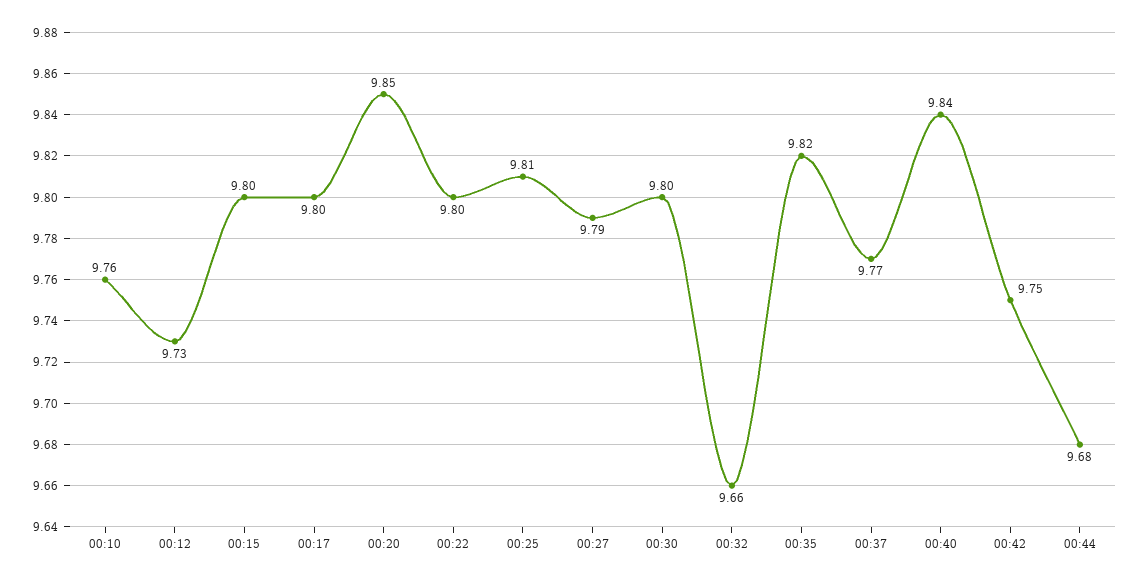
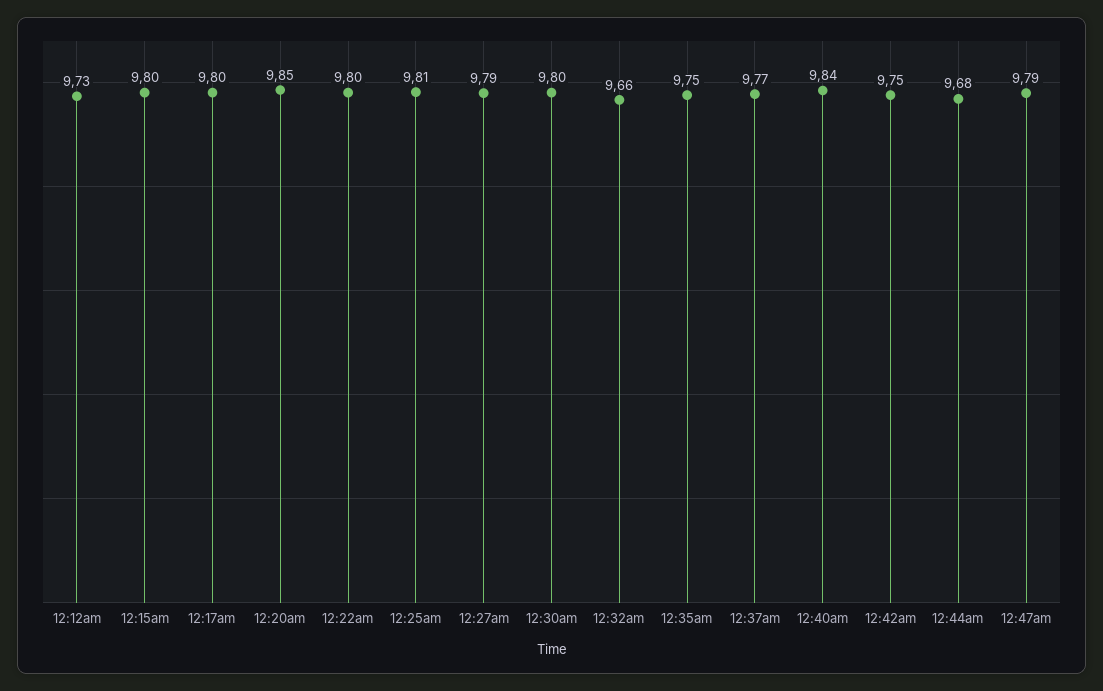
00:10: 9.76 -> none
00:35: 9.82 -> 9.75
12:47am: none -> 9.79

